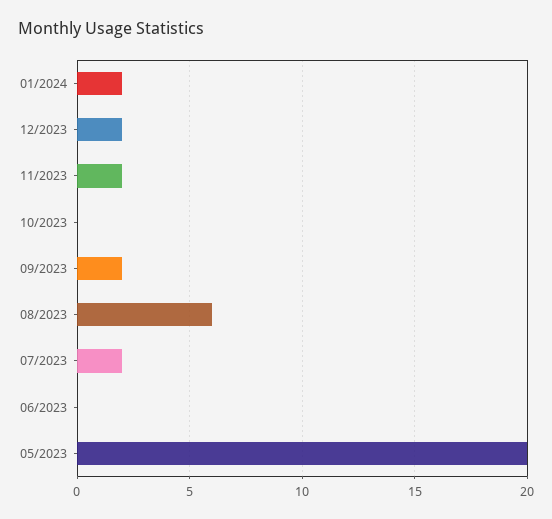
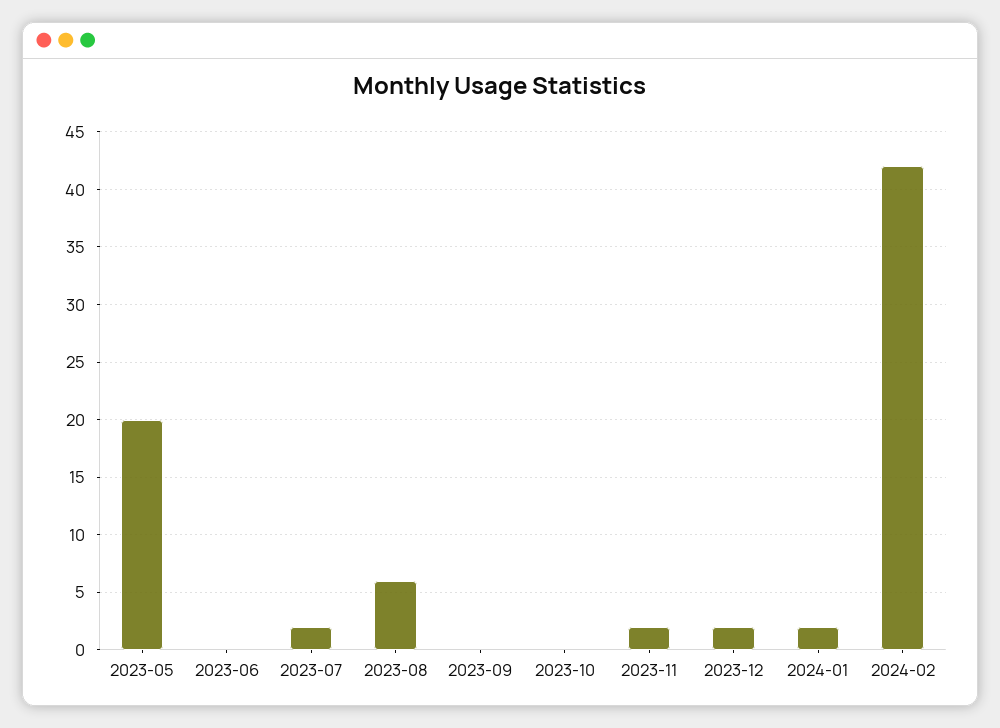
09/2023: 2 -> 0
2024-02: none -> 42

